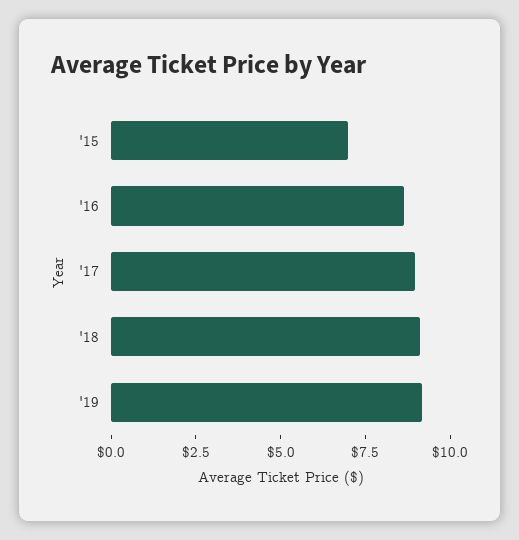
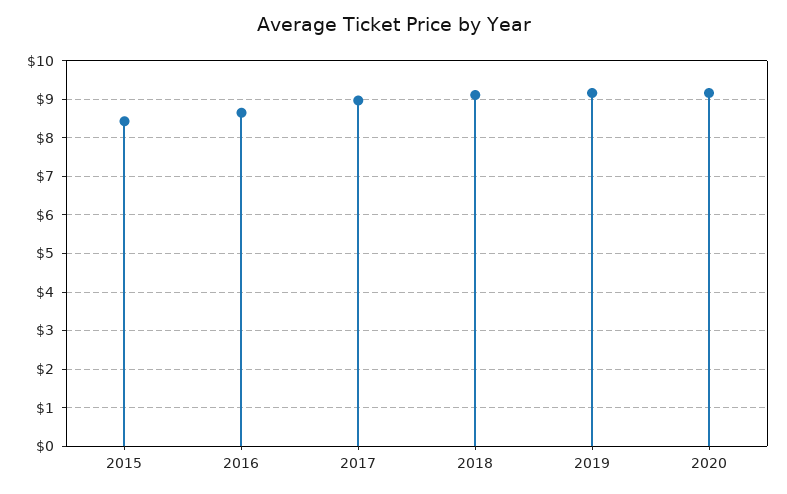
'15: 7 -> 8.4
2020: none -> 9.2

